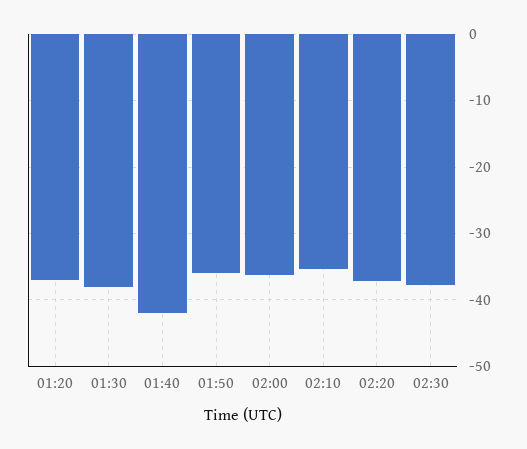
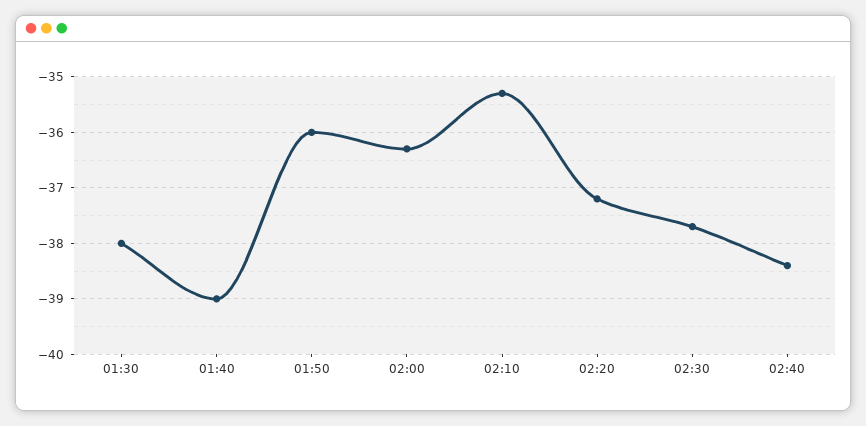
01:20: -37 -> none
01:40: -42 -> -39
02:40: none -> -38.5

